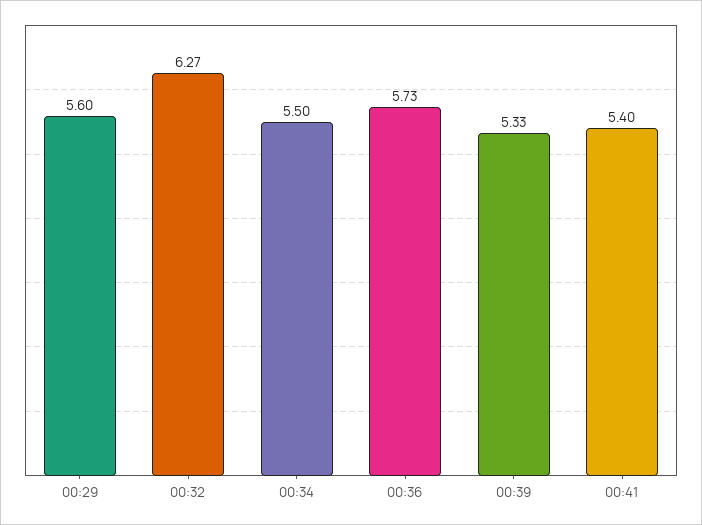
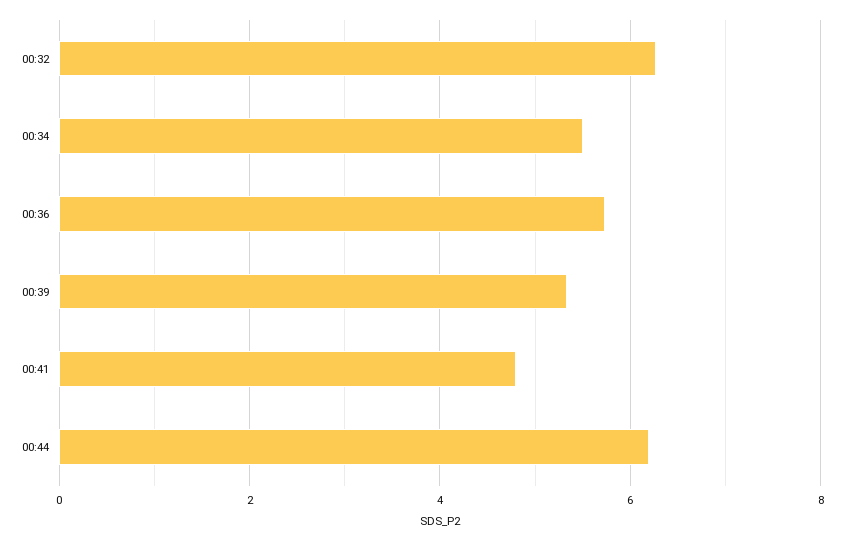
00:29: 5.6 -> none
00:41: 5.4 -> 4.8
00:44: none -> 6.2

